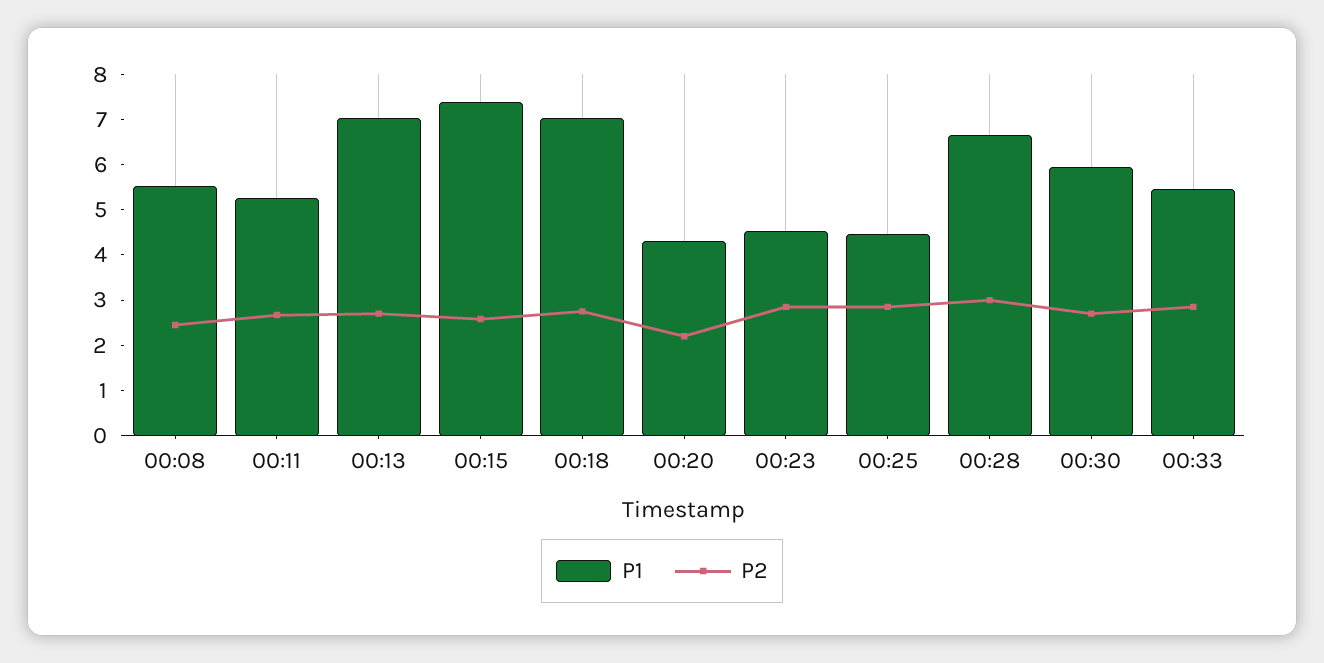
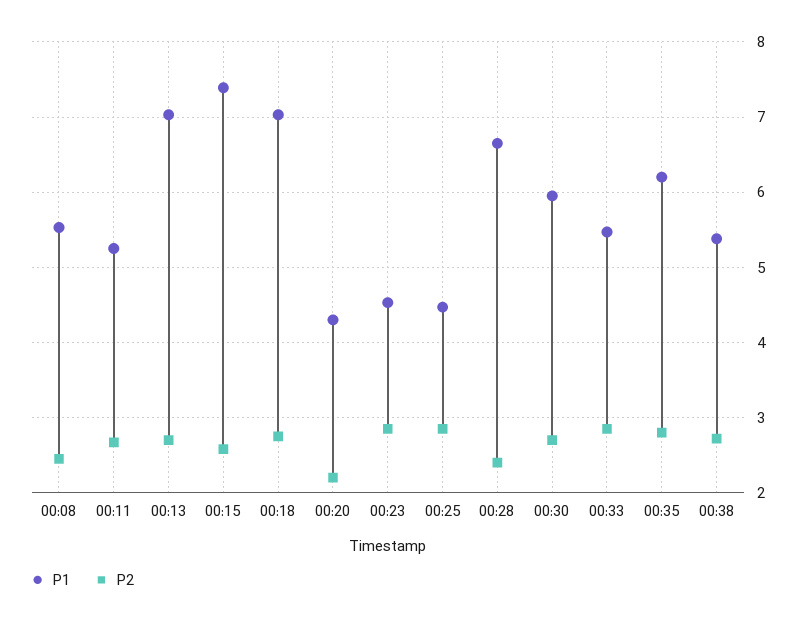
P2, 00:28: 3 -> 2.4
P1, 00:35: none -> 6.2
P2, 00:35: none -> 2.8
P1, 00:38: none -> 5.4
P2, 00:38: none -> 2.7

